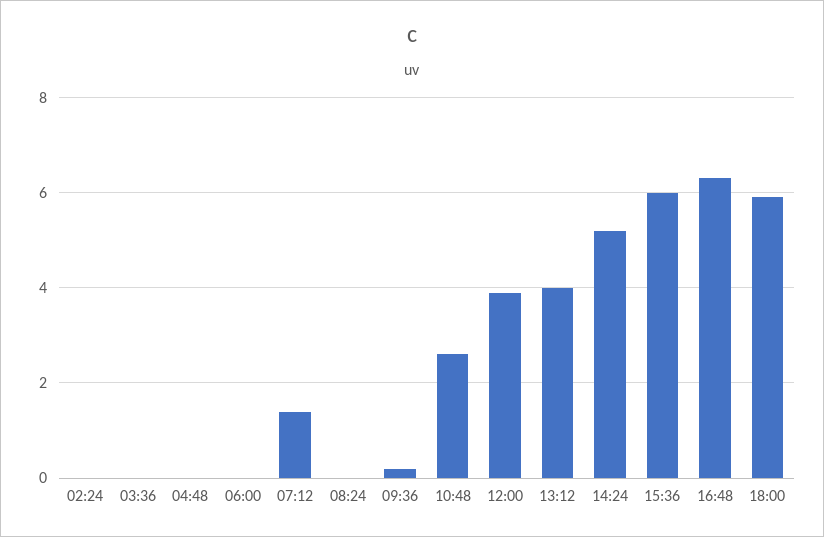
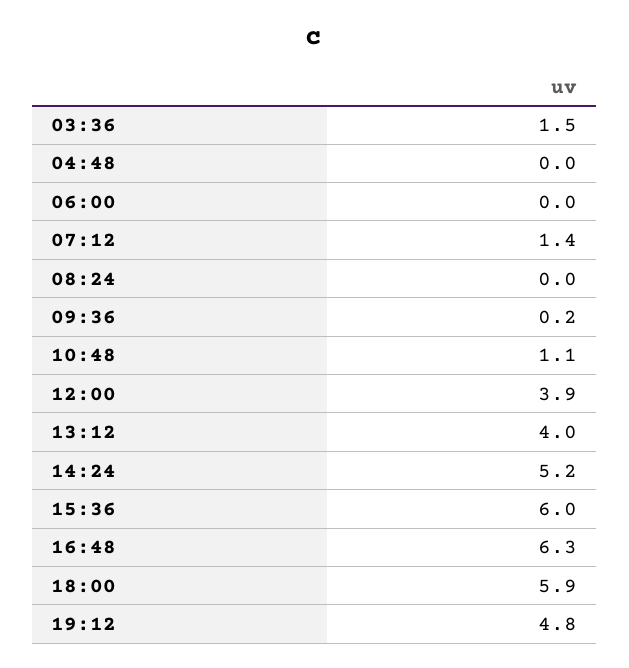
02:24: 0 -> none
03:36: 0 -> 1.5
10:48: 2.5 -> 1.1
19:12: none -> 4.8

